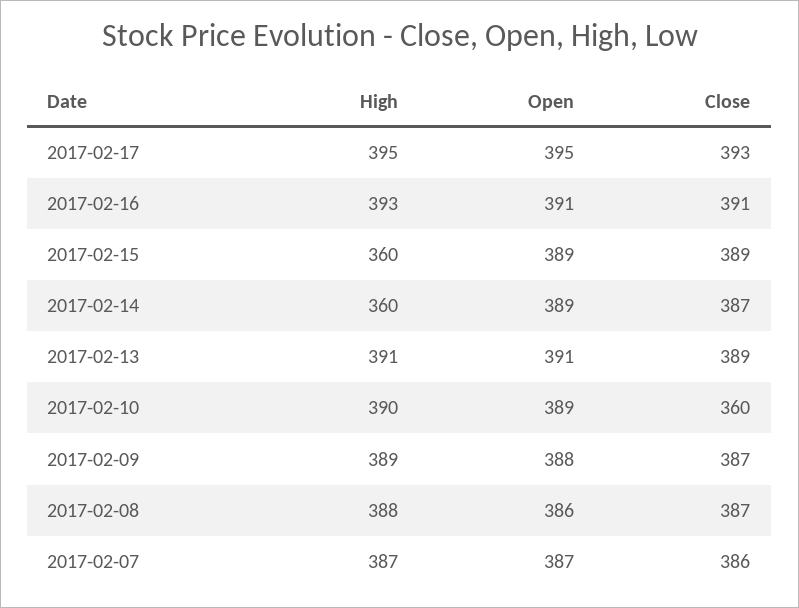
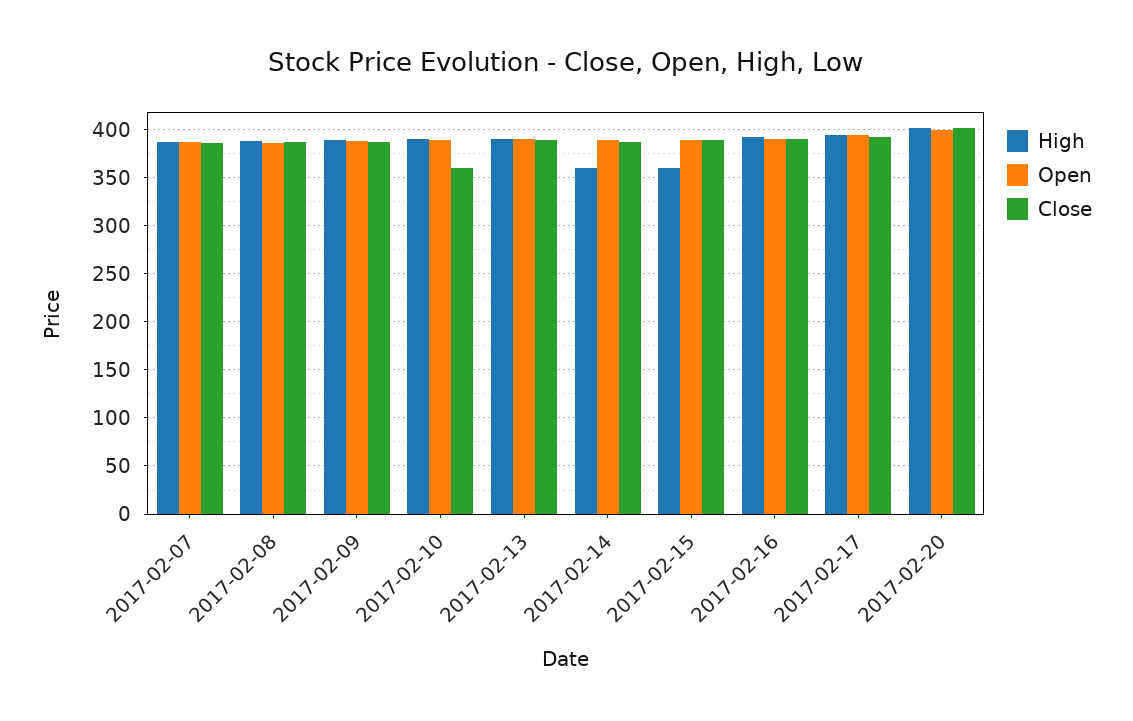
High, 2017-02-20: none -> 400
Open, 2017-02-20: none -> 400
Close, 2017-02-20: none -> 400

